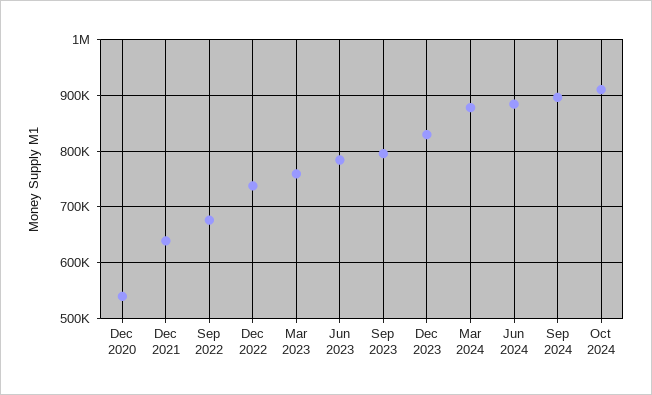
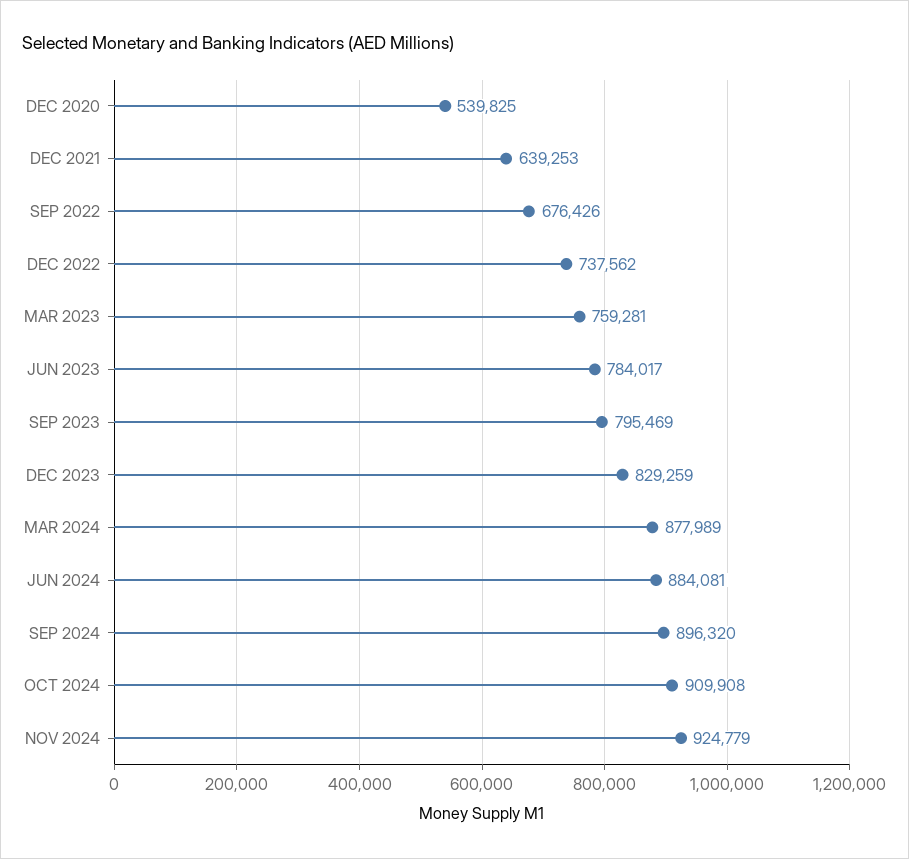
NOV 2024: none -> 924779

